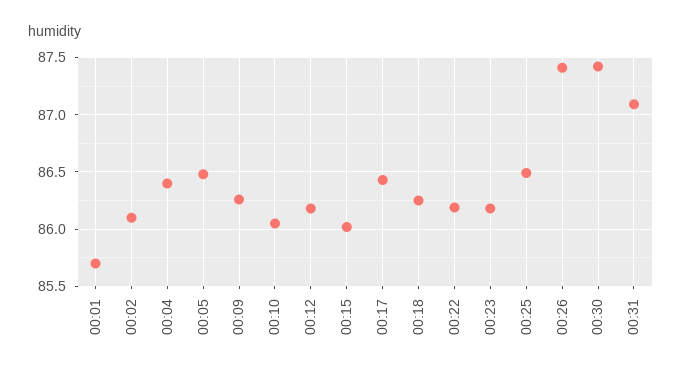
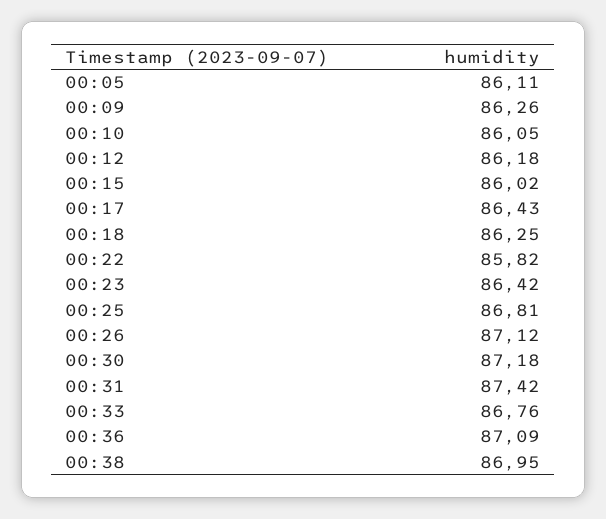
00:01: 85.7 -> none
00:02: 86.1 -> none
00:04: 86.4 -> none
00:05: 86.5 -> 86.11
00:22: 86.2 -> 85.82
00:23: 86.2 -> 86.42
00:25: 86.5 -> 86.81
00:26: 87.4 -> 87.12
00:30: 87.4 -> 87.18
00:31: 87.1 -> 87.42
00:33: none -> 86.76
00:36: none -> 87.09
00:38: none -> 86.95

